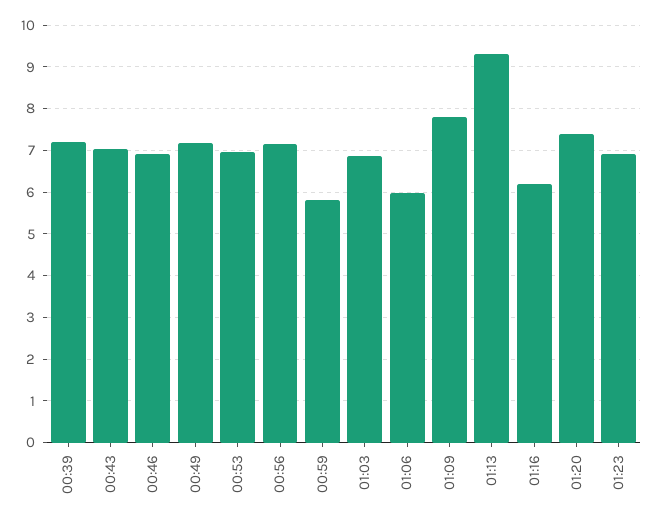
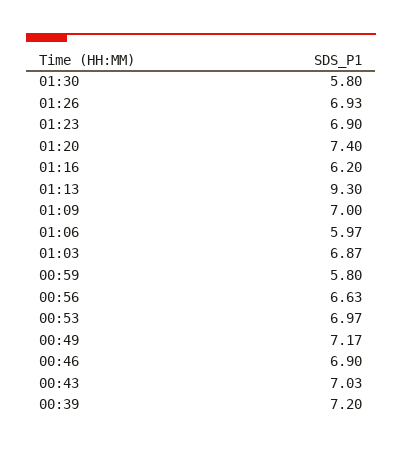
00:56: 7.2 -> 6.63
01:09: 7.8 -> 7
01:30: none -> 5.8
01:26: none -> 6.93

